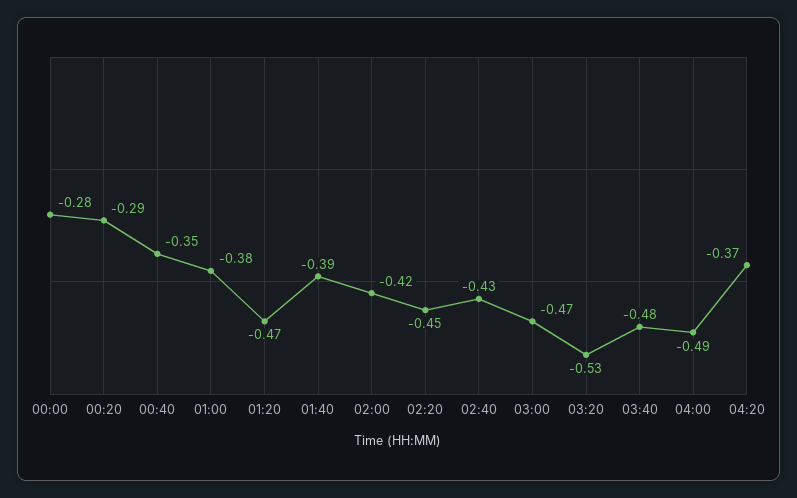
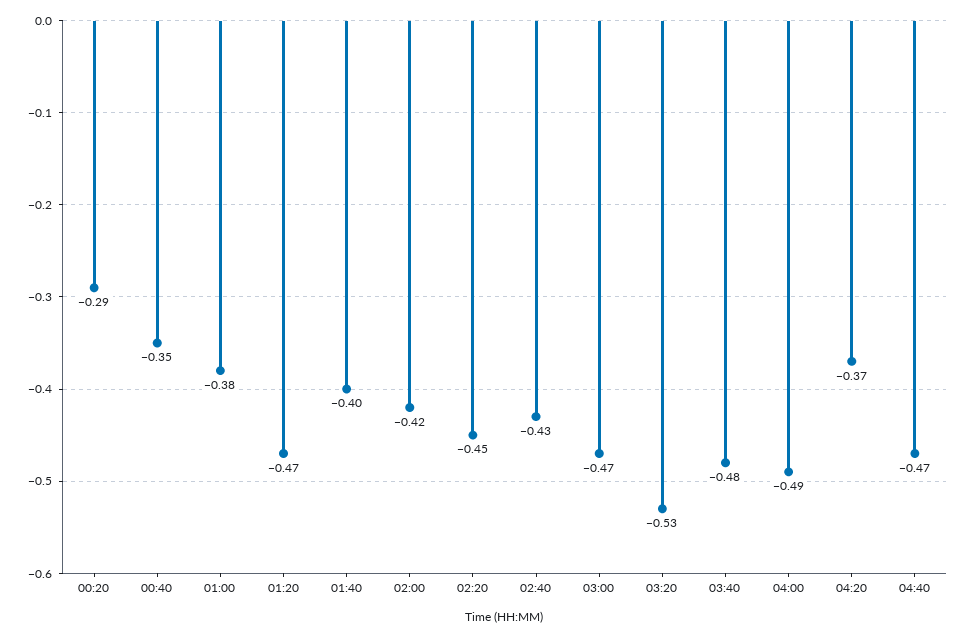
00:00: -0.28 -> none
01:40: -0.39 -> -0.4
04:40: none -> -0.47

